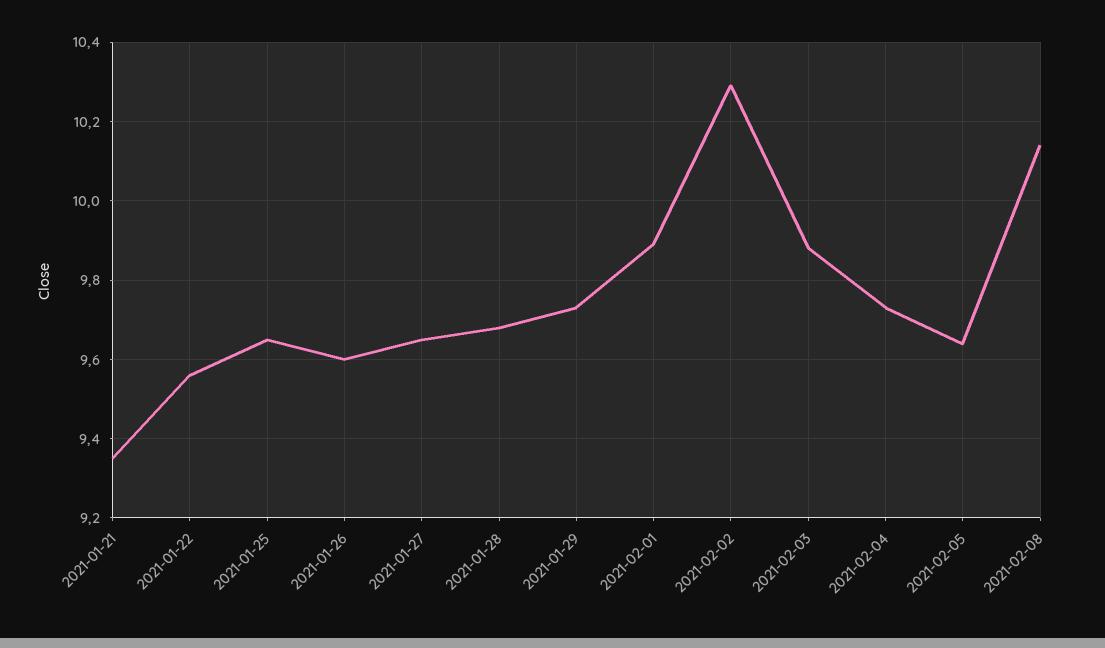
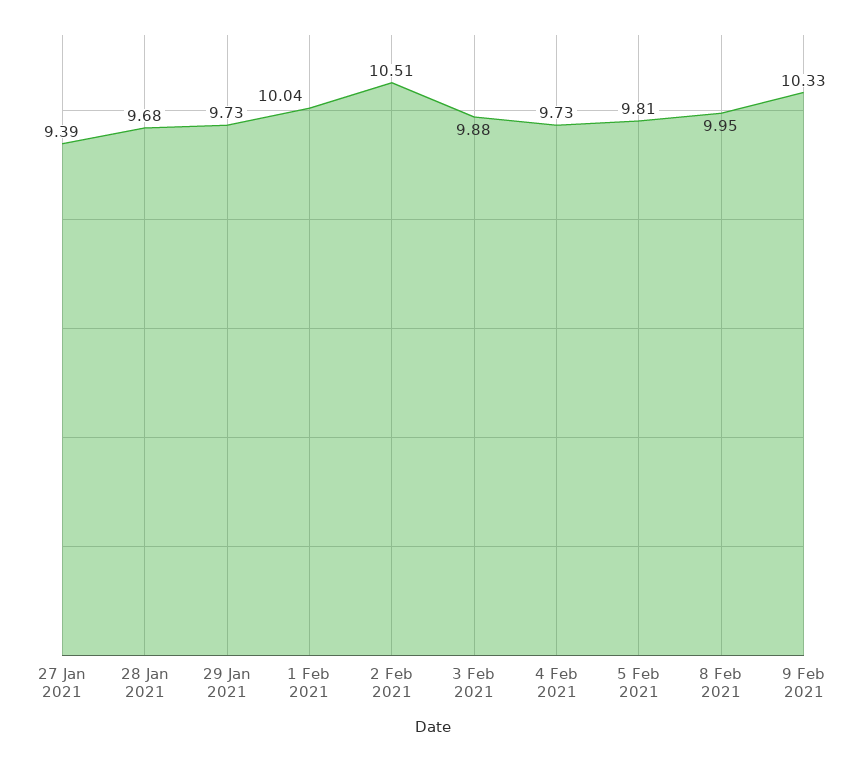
2021-01-21: 9.35 -> none
2021-01-22: 9.55 -> none
2021-01-25: 9.65 -> none
2021-01-26: 9.6 -> none
2021-01-27: 9.65 -> 9.39
2021-02-01: 9.9 -> 10.04
2021-02-02: 10.3 -> 10.51
2021-02-05: 9.65 -> 9.81
2021-02-08: 10.15 -> 9.95
9 Feb 2021: none -> 10.33

